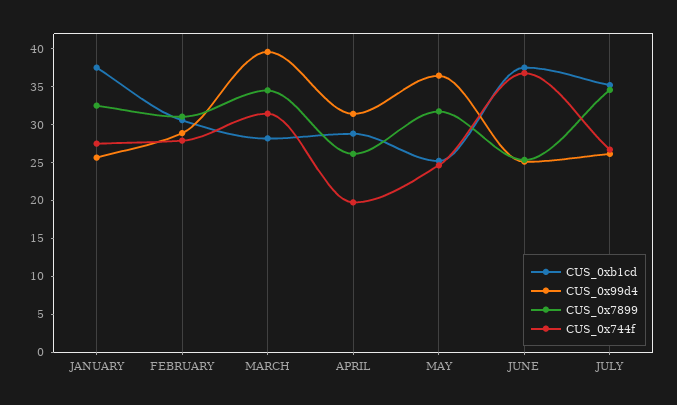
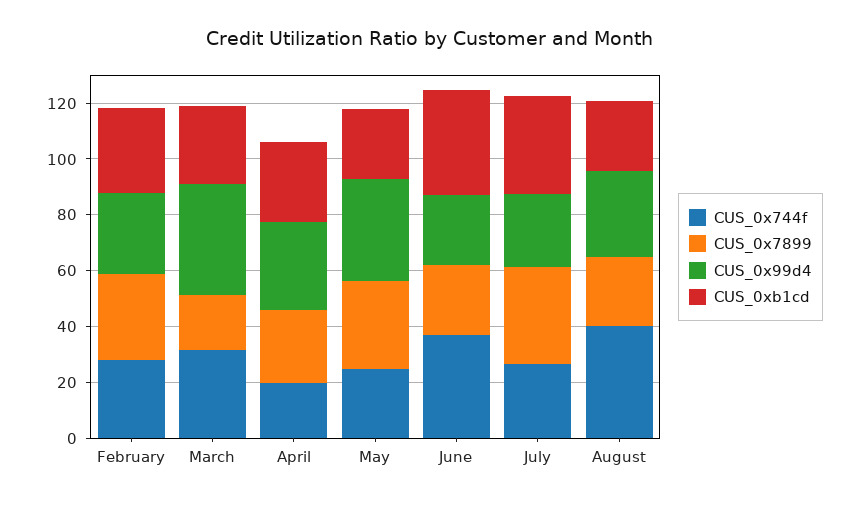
CUS_0xb1cd, JANUARY: 37.5 -> none
CUS_0x99d4, JANUARY: 25 -> none
CUS_0x7899, JANUARY: 32.5 -> none
CUS_0x744f, JANUARY: 27.5 -> none
CUS_0x7899, MARCH: 35 -> 20
CUS_0x744f, August: none -> 40
CUS_0x7899, August: none -> 25
CUS_0x99d4, August: none -> 30
CUS_0xb1cd, August: none -> 25

